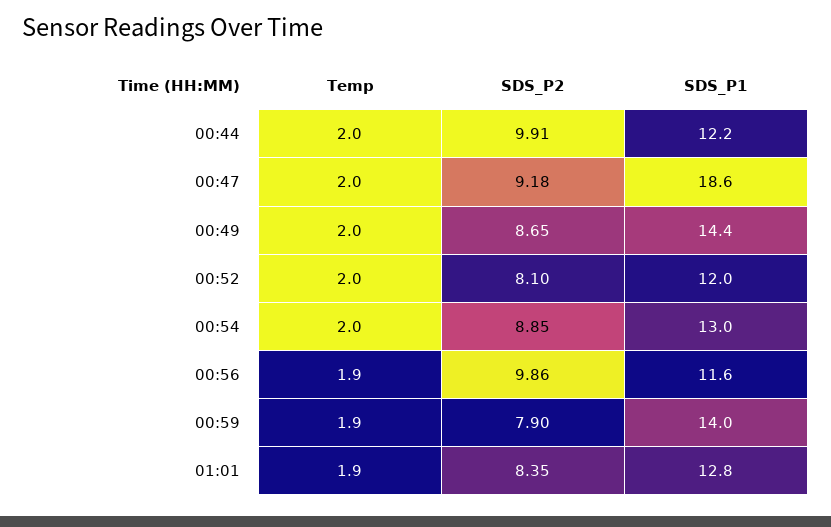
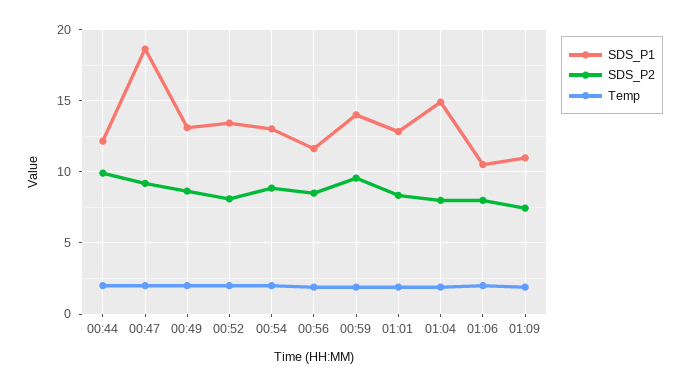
SDS_P1, 00:49: 14.4 -> 13
SDS_P1, 00:52: 12 -> 13.5
SDS_P2, 00:56: 9.86 -> 8.5
SDS_P2, 00:59: 7.9 -> 9.5
SDS_P1, 01:04: none -> 15
SDS_P2, 01:04: none -> 8
Temp, 01:04: none -> 2
SDS_P1, 01:06: none -> 10.5
SDS_P2, 01:06: none -> 8
Temp, 01:06: none -> 2
SDS_P1, 01:09: none -> 11
SDS_P2, 01:09: none -> 7.5
Temp, 01:09: none -> 2

